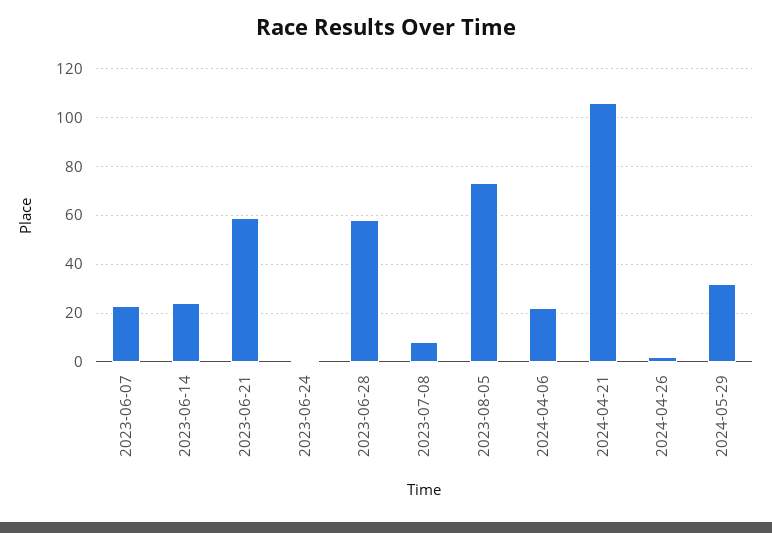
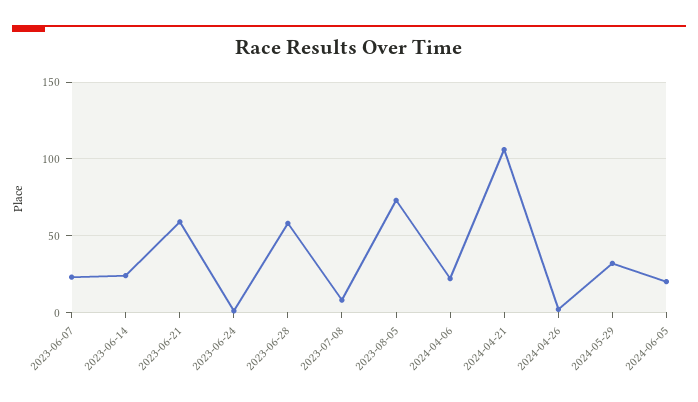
2024-06-05: none -> 20

